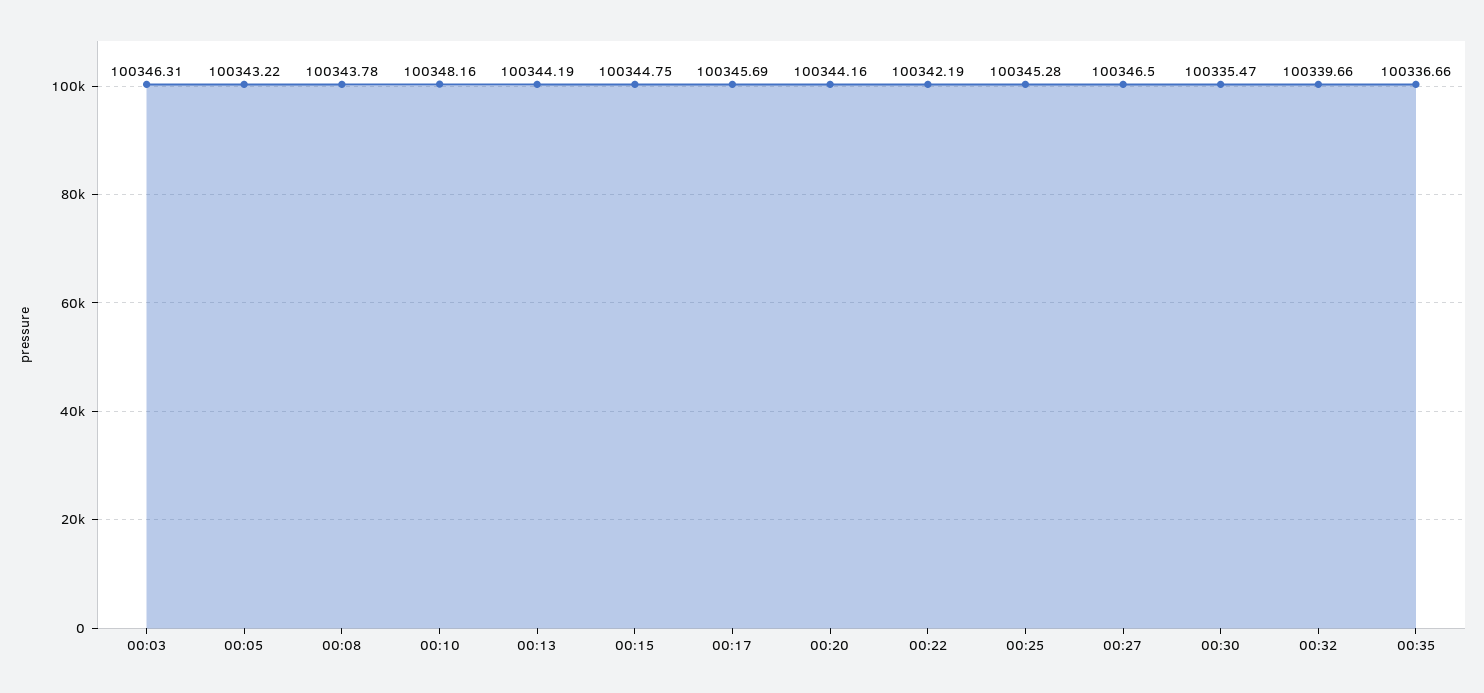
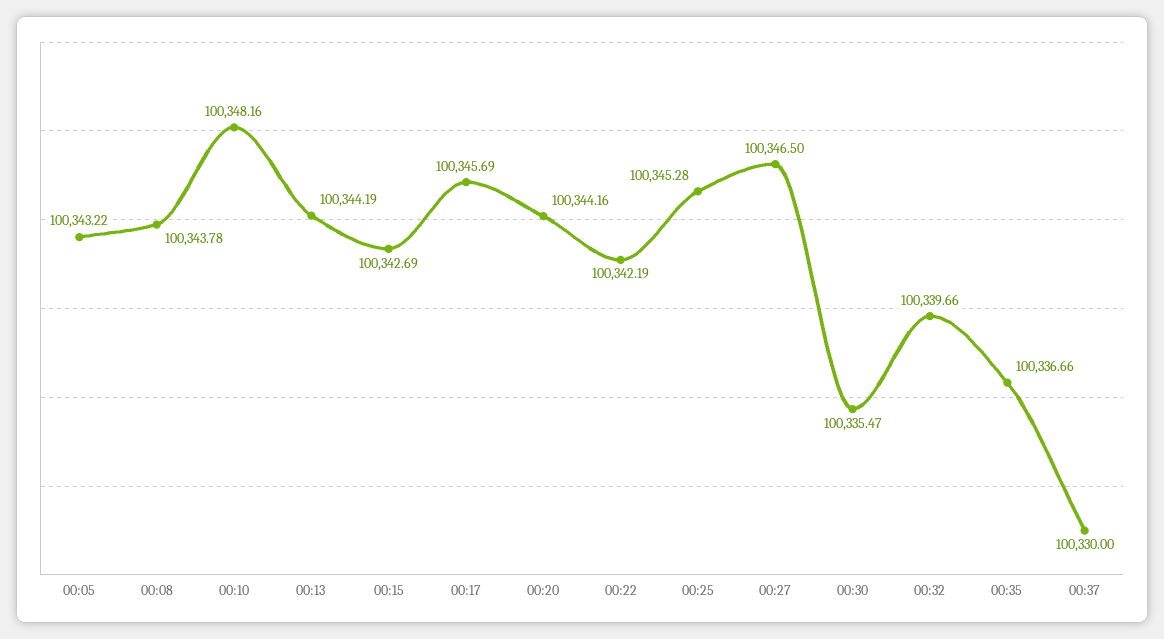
00:03: 100346.31 -> none
00:15: 100344.75 -> 100342.69
00:37: none -> 100330

